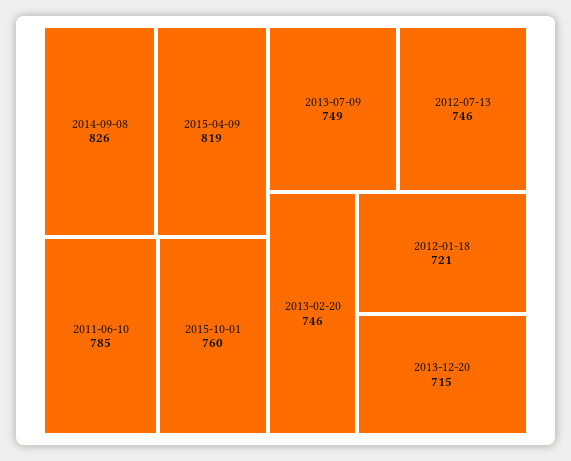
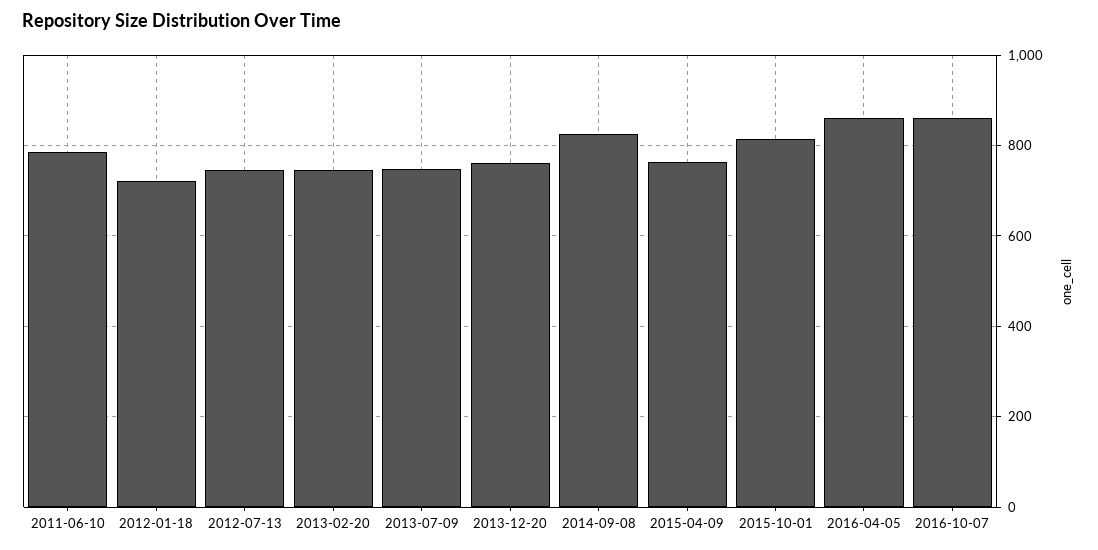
2015-04-09: 819 -> 760
2015-10-01: 760 -> 820
2013-12-20: 715 -> 760
2016-04-05: none -> 860
2016-10-07: none -> 860

